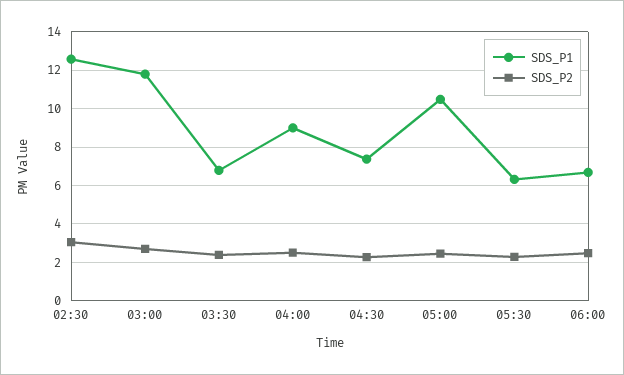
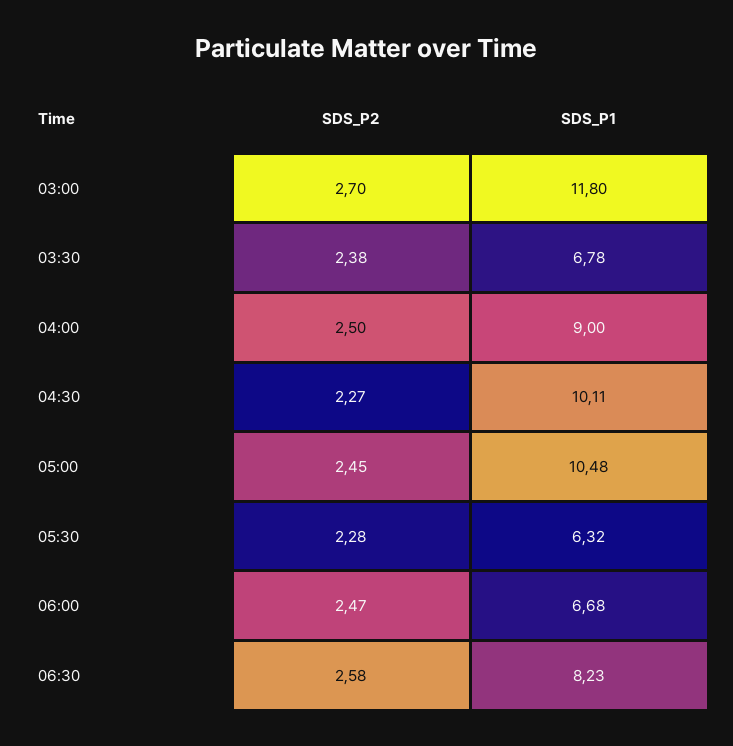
SDS_P1, 02:30: 12.5 -> none
SDS_P2, 02:30: 3 -> none
SDS_P1, 04:30: 7.5 -> 10.11
SDS_P2, 06:30: none -> 2.58
SDS_P1, 06:30: none -> 8.23

